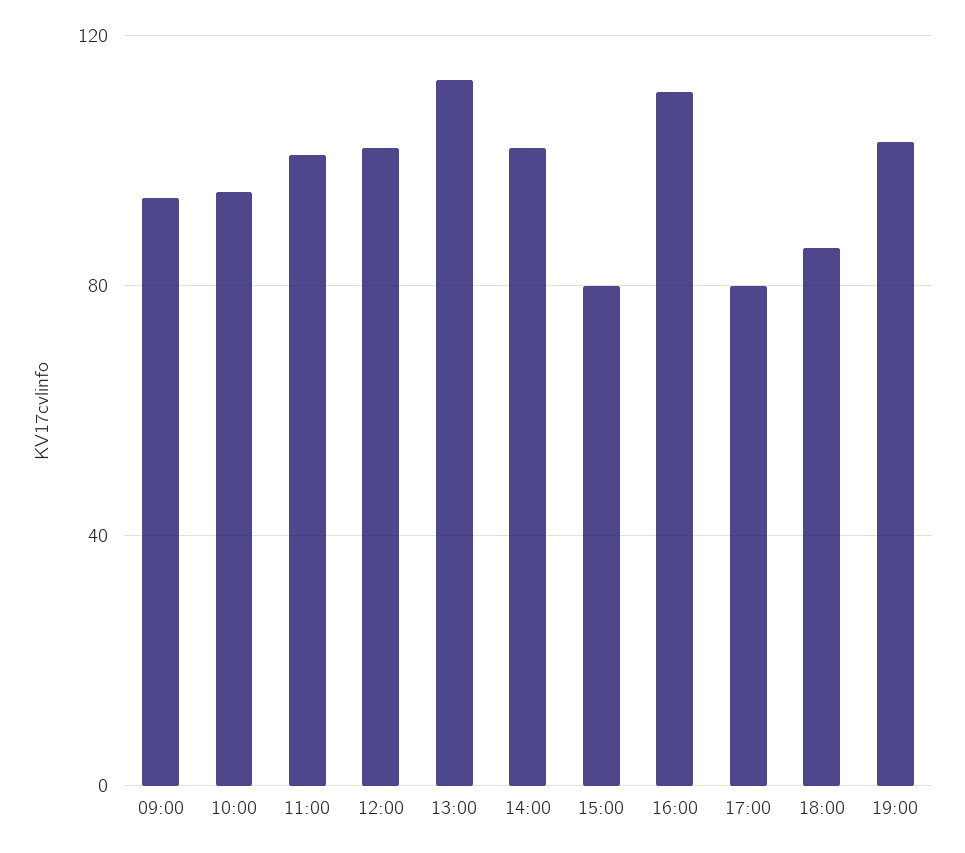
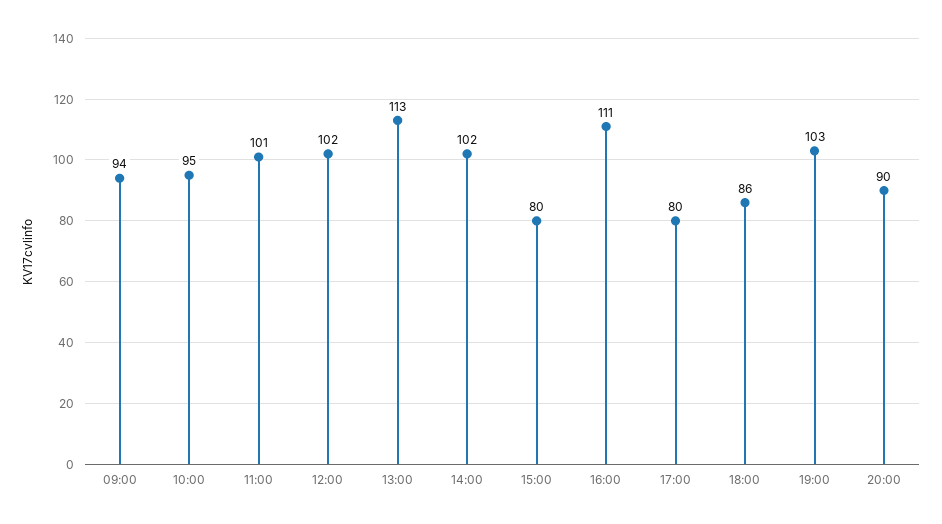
20:00: none -> 90

